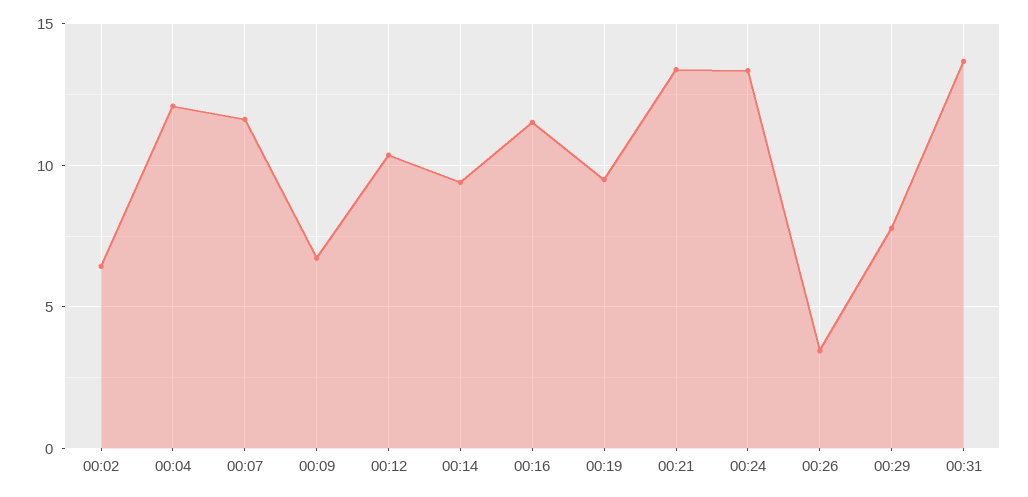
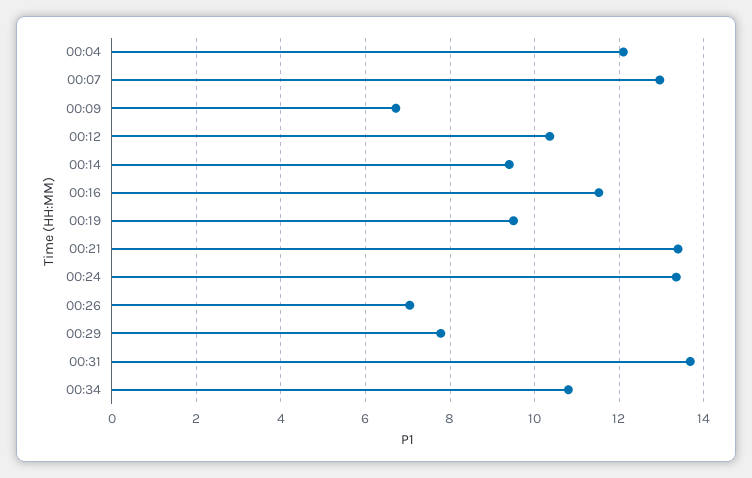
00:02: 6.5 -> none
00:07: 11.5 -> 13
00:26: 3.5 -> 7
00:34: none -> 10.8

